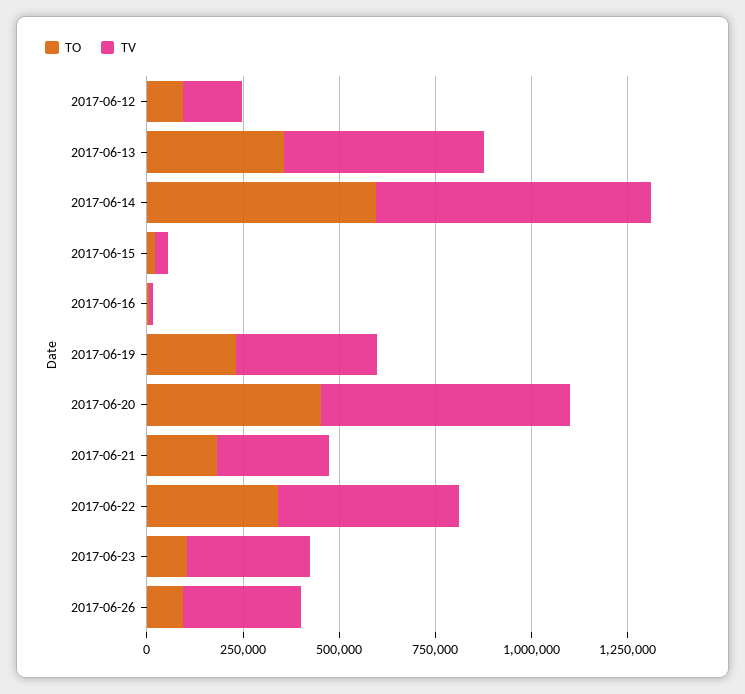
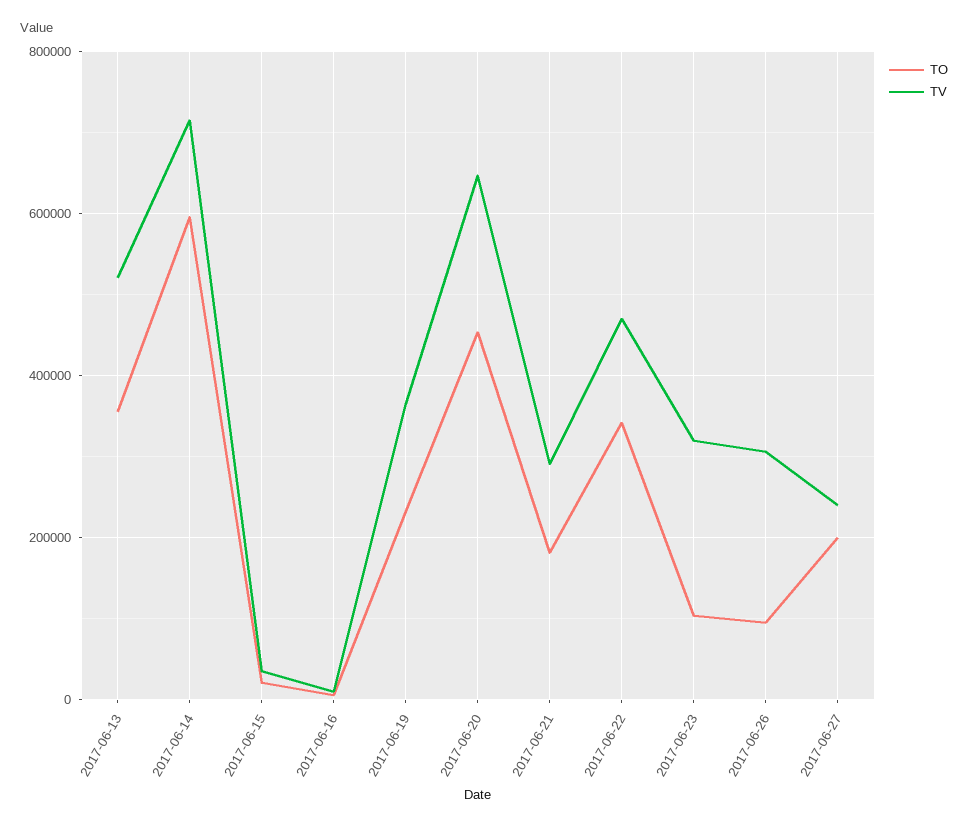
TO, 2017-06-12: 100000 -> none
TV, 2017-06-12: 150000 -> none
TO, 2017-06-27: none -> 200000
TV, 2017-06-27: none -> 240000

